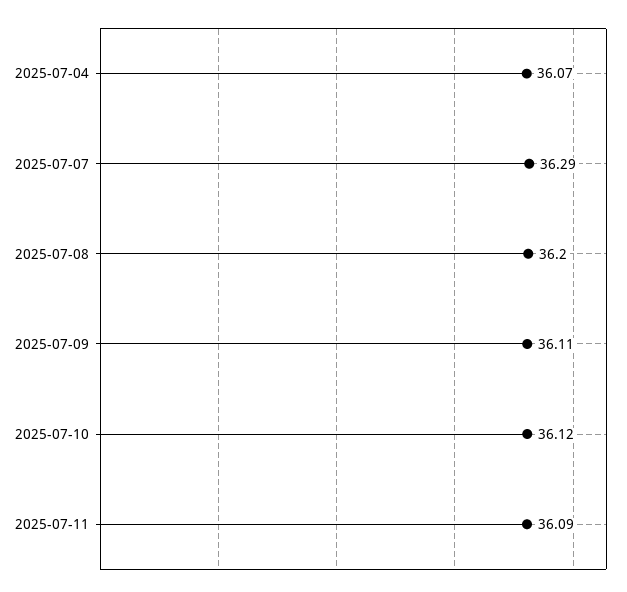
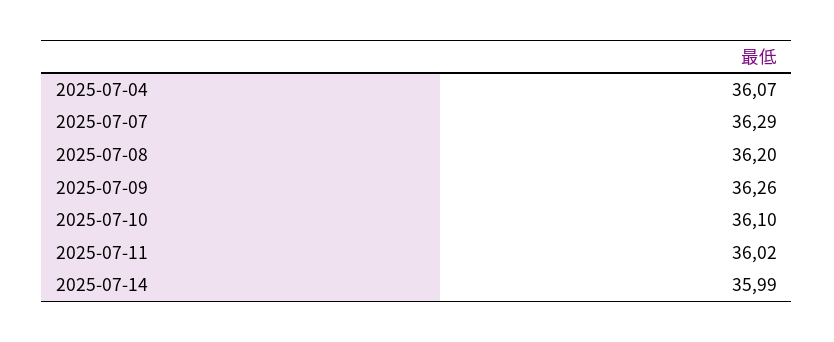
2025-07-09: 36.11 -> 36.26
2025-07-10: 36.12 -> 36.1
2025-07-11: 36.09 -> 36.02
2025-07-14: none -> 35.99

